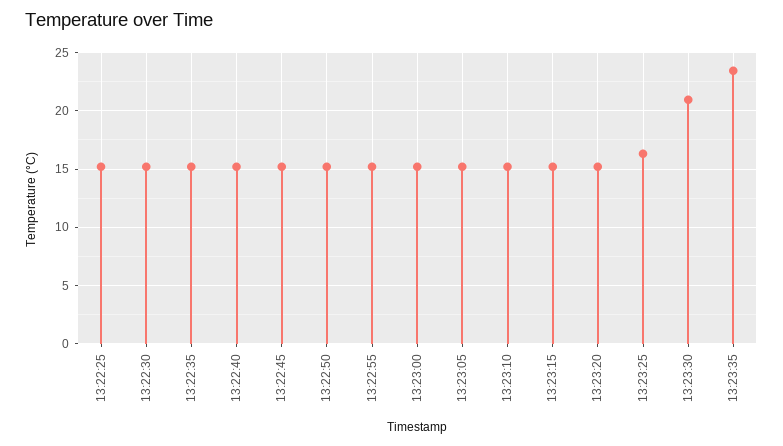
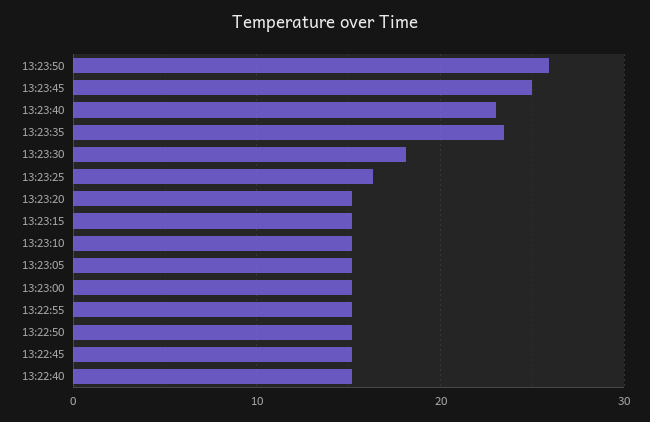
13:22:25: 15 -> none
13:22:30: 15 -> none
13:22:35: 15 -> none
13:23:30: 21 -> 18
13:23:50: none -> 26
13:23:45: none -> 25
13:23:40: none -> 23

